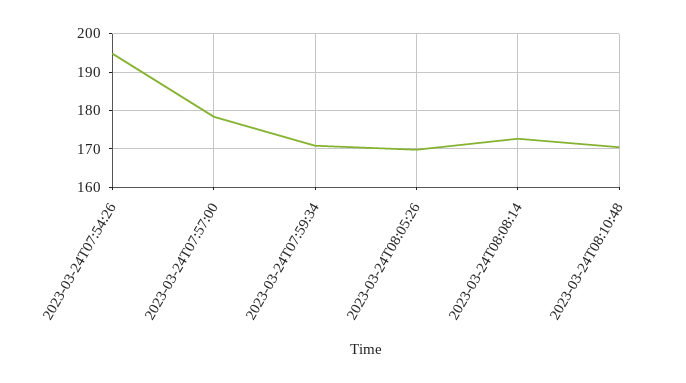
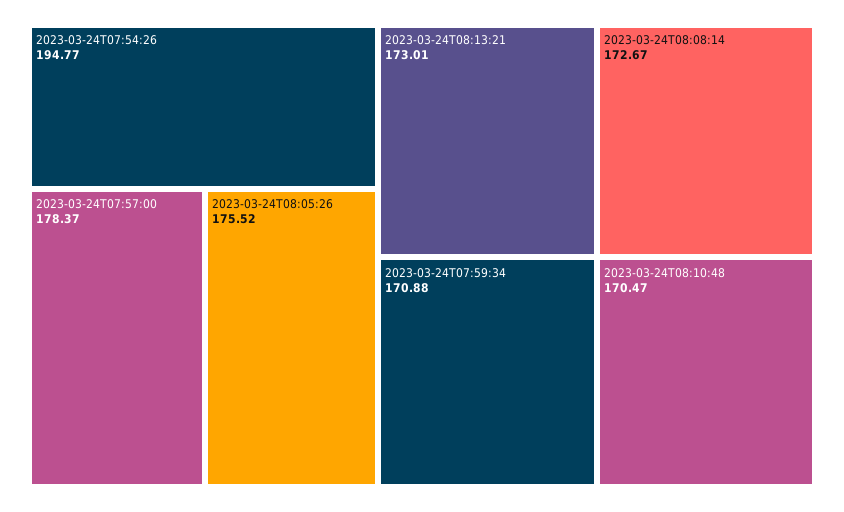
2023-03-24T08:05:26: 170 -> 175.52
2023-03-24T08:13:21: none -> 173.01

